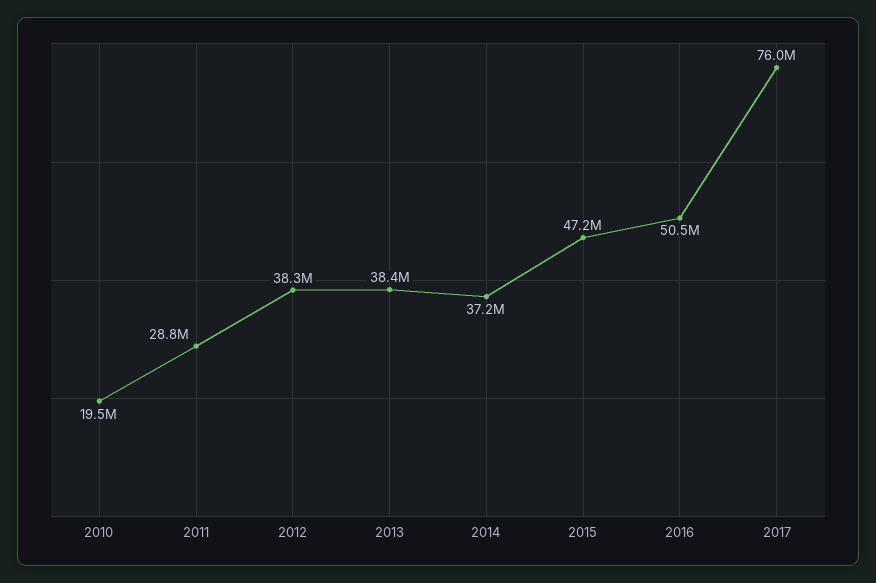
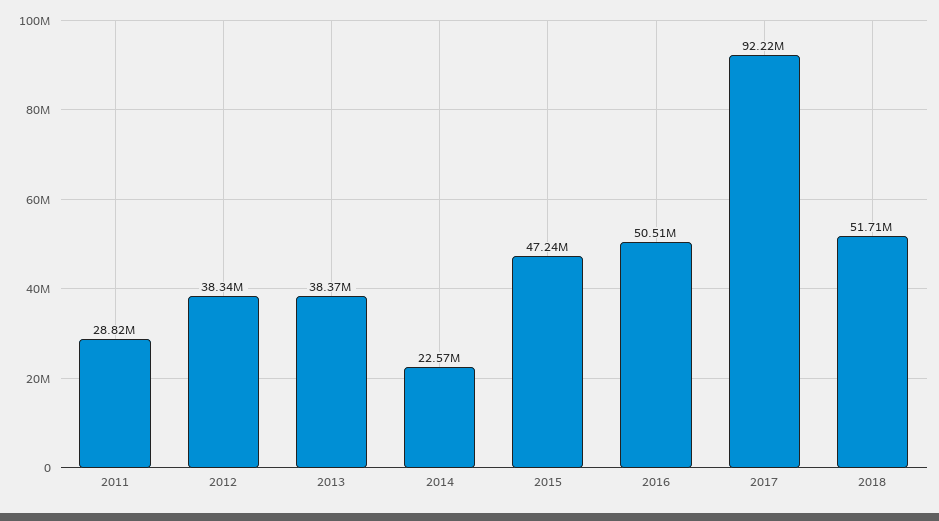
2010: 19500000 -> none
2014: 37200000 -> 22570000
2017: 76000000 -> 92220000
2018: none -> 51710000

